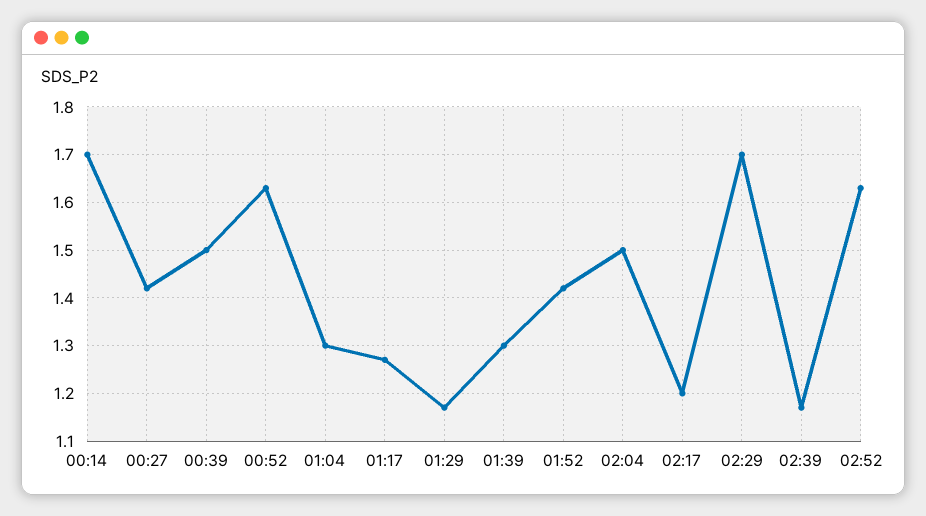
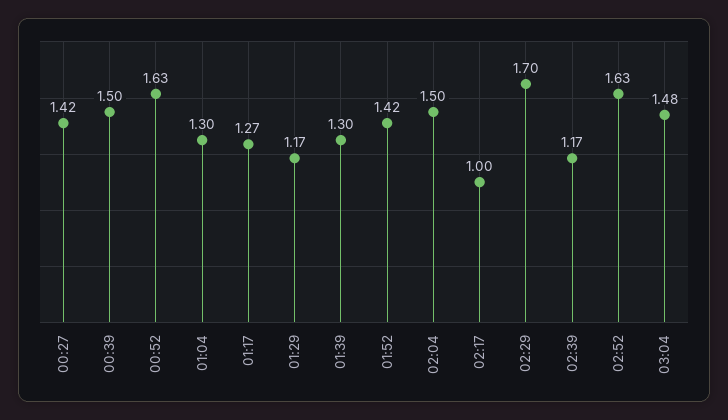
00:14: 1.7 -> none
02:17: 1.2 -> 1
03:04: none -> 1.48

